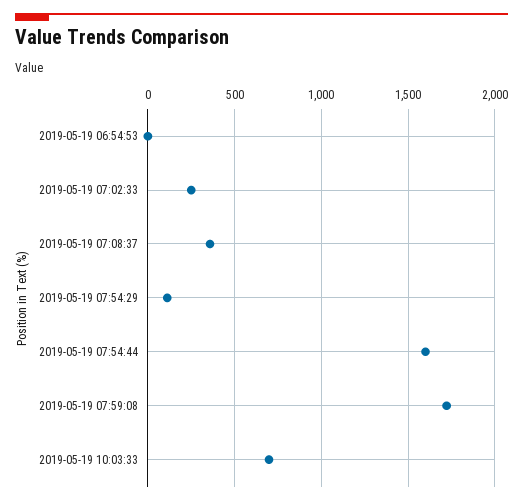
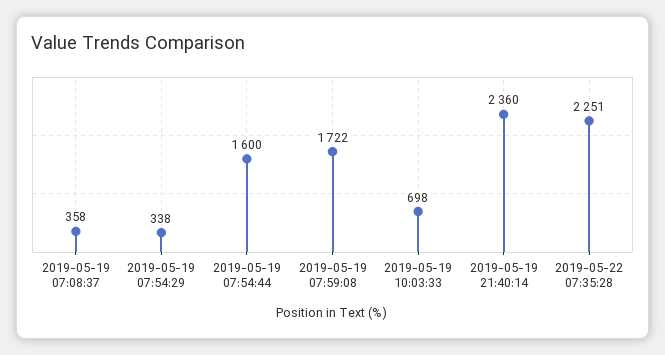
2019-05-19 06:54:53: 0 -> none
2019-05-19 07:02:33: 250 -> none
2019-05-19 07:54:29: 100 -> 338
2019-05-19 21:40:14: none -> 2360
2019-05-22 07:35:28: none -> 2251

